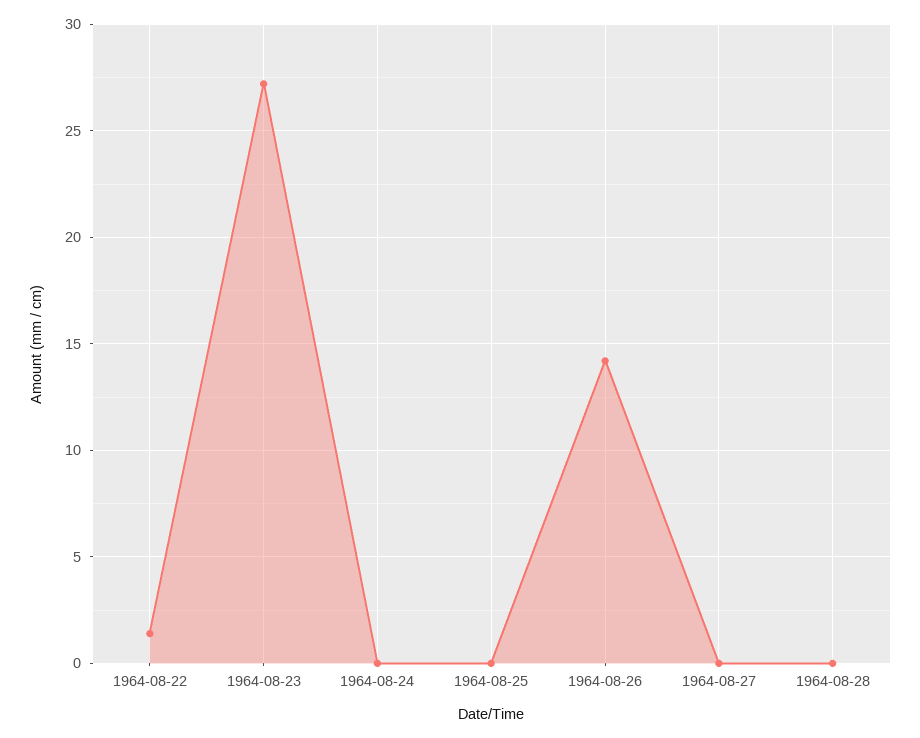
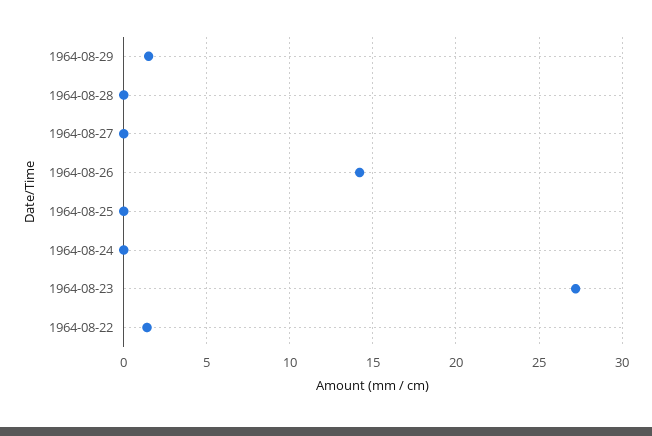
1964-08-29: none -> 1.5

